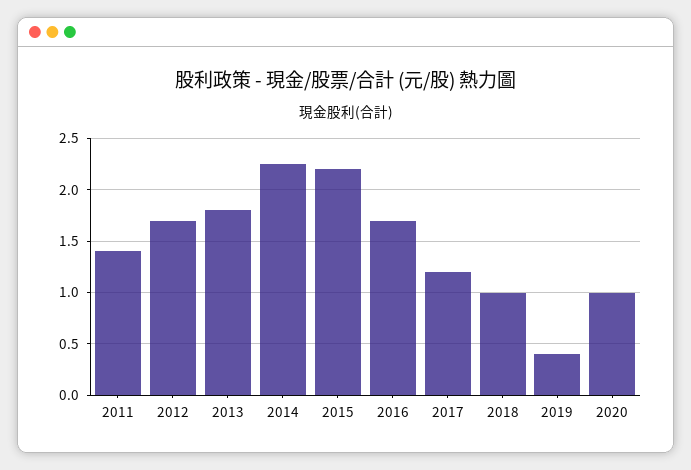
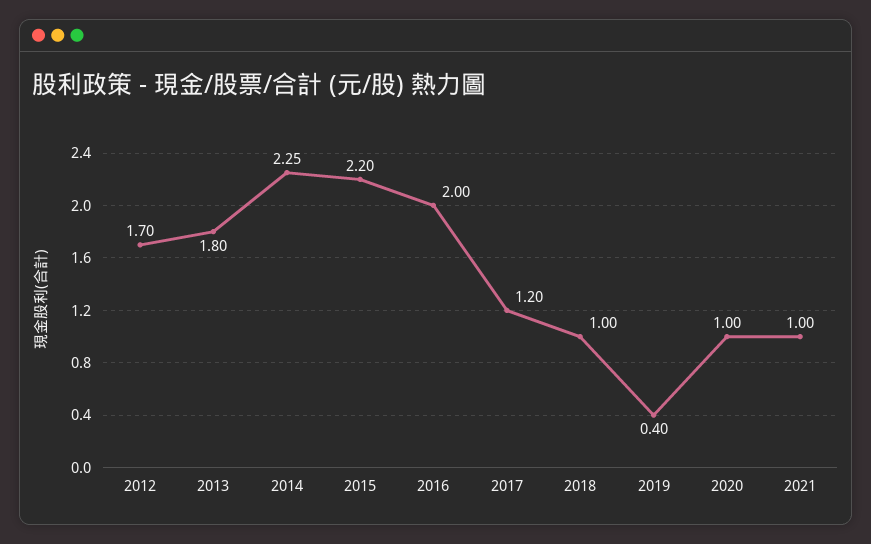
2011: 1.4 -> none
2016: 1.7 -> 2
2021: none -> 1

